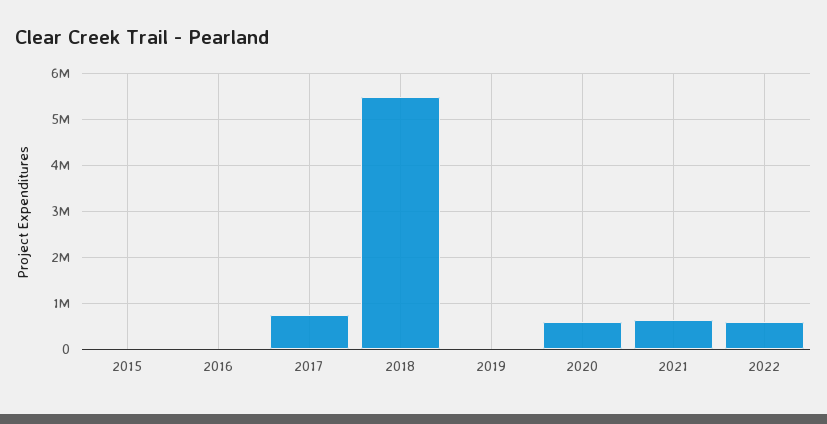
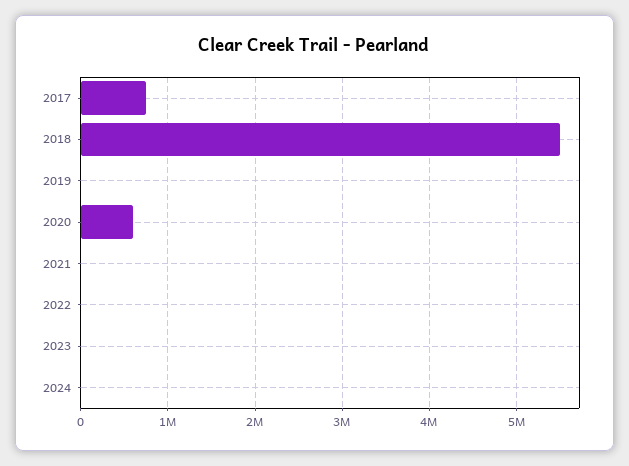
2015: 0 -> none
2016: 0 -> none
2021: 600000 -> 0
2022: 600000 -> 0
2023: none -> 0
2024: none -> 0

